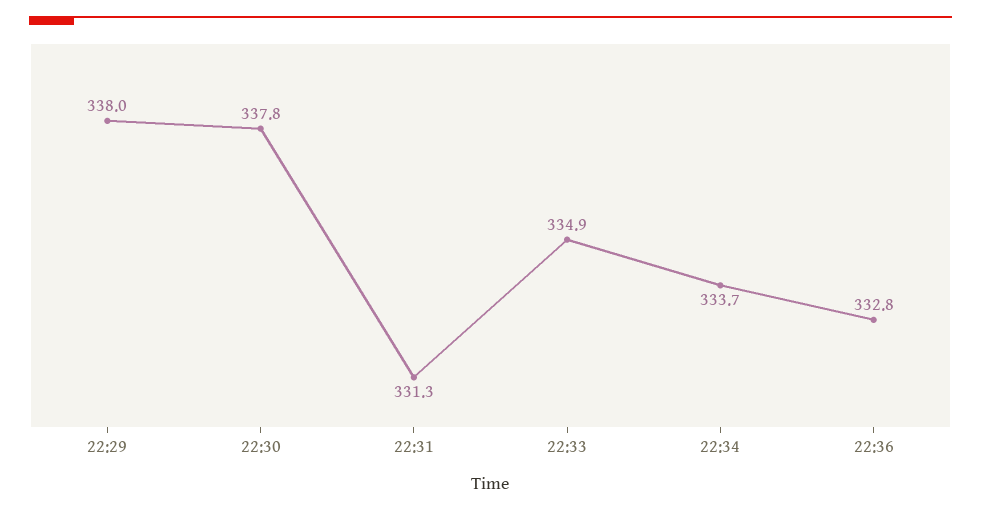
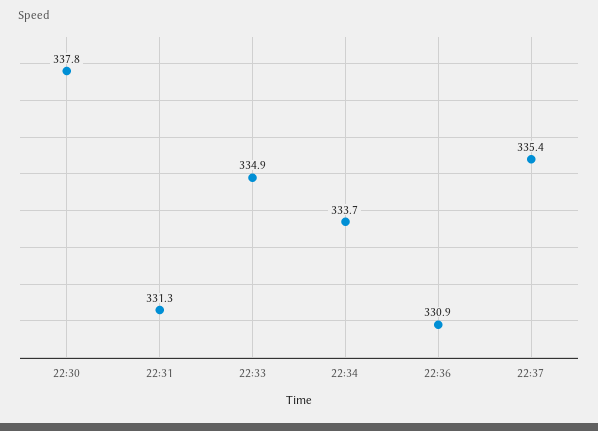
22:29: 338 -> none
22:36: 332.8 -> 330.9
22:37: none -> 335.4

